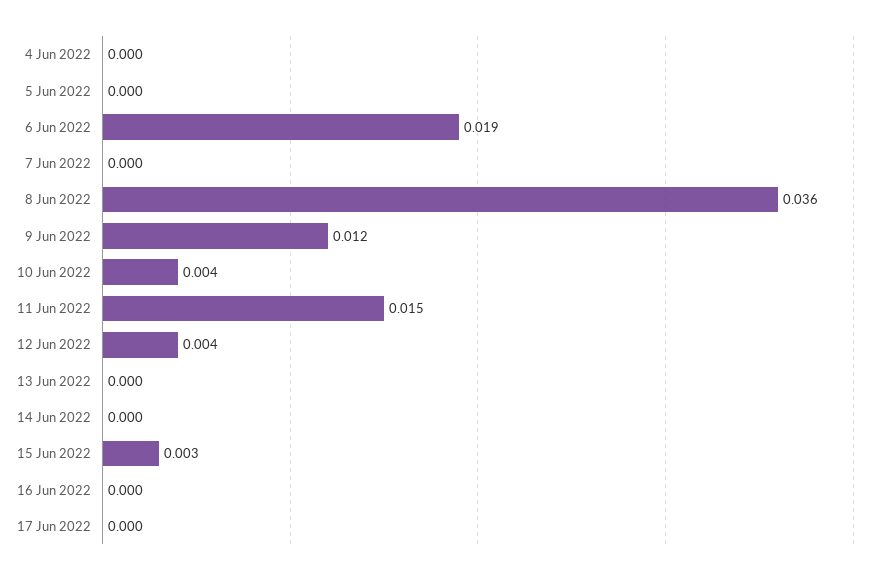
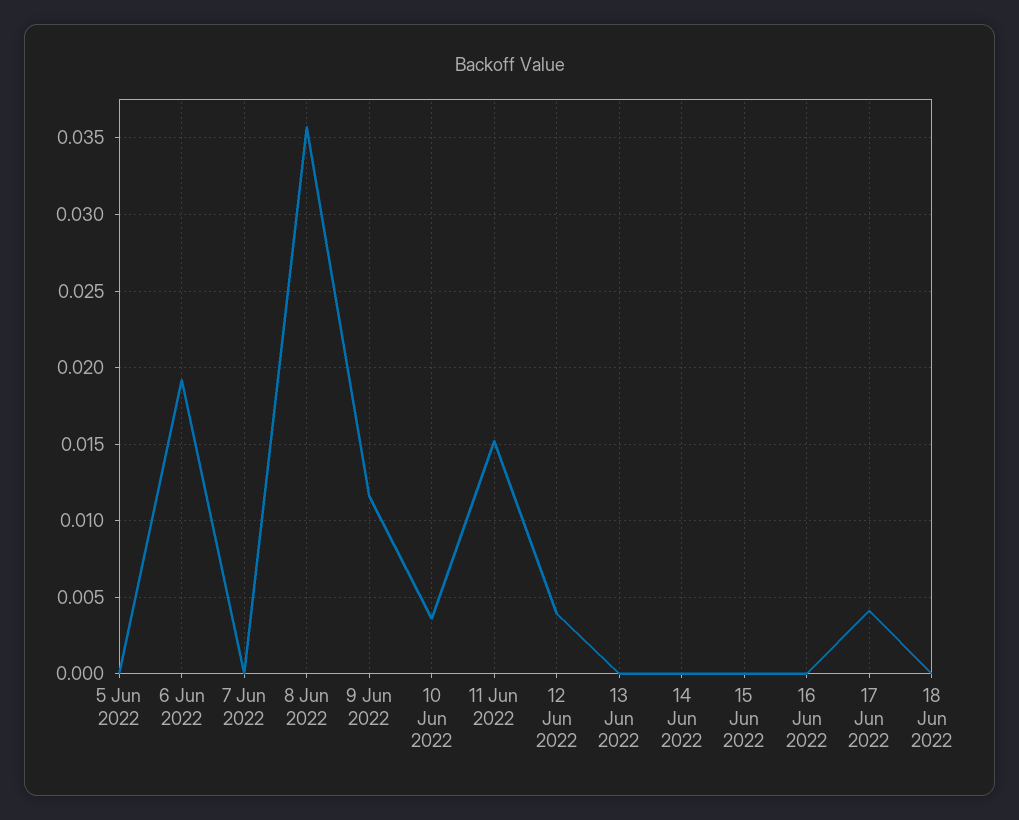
4 Jun 2022: 0 -> none
15 Jun 2022: 0.003 -> 0
17 Jun 2022: 0 -> 0.004
18 Jun 2022: none -> 0

